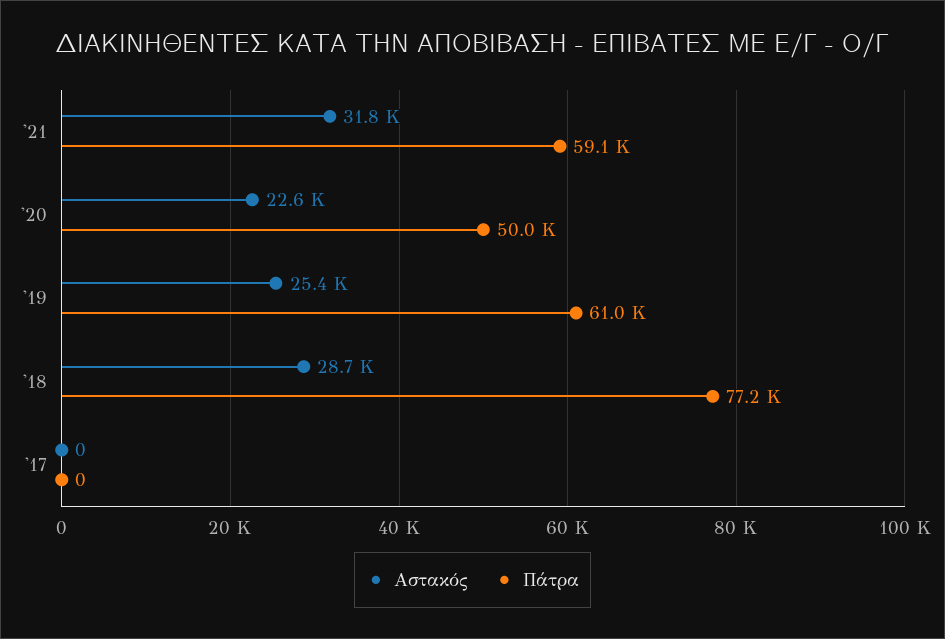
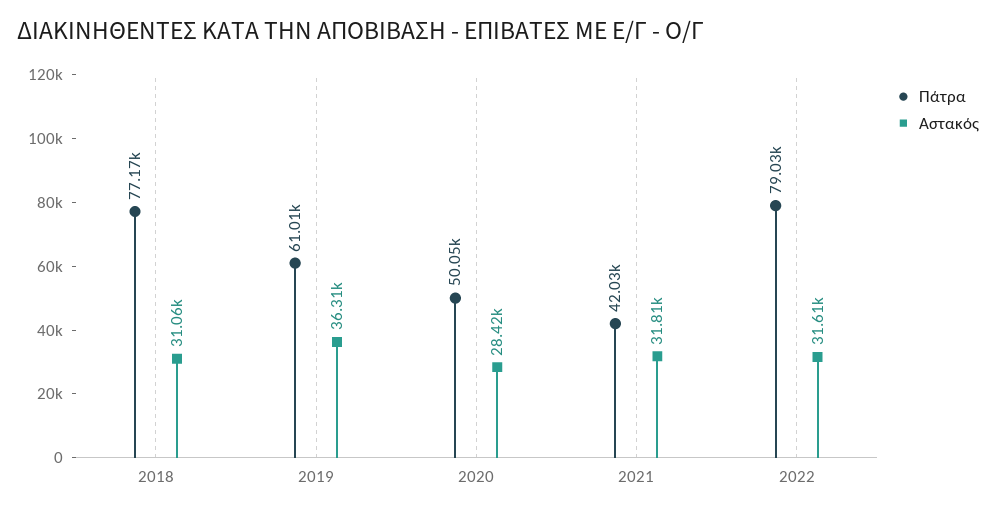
Πάτρα, '21: 59100 -> 42030
Αστακός, '20: 22600 -> 28420
Αστακός, '19: 25400 -> 36310
Αστακός, '18: 28700 -> 31060
Αστακός, '17: 0 -> none
Πάτρα, '17: 0 -> none
Πάτρα, 2022: none -> 79030
Αστακός, 2022: none -> 31610

